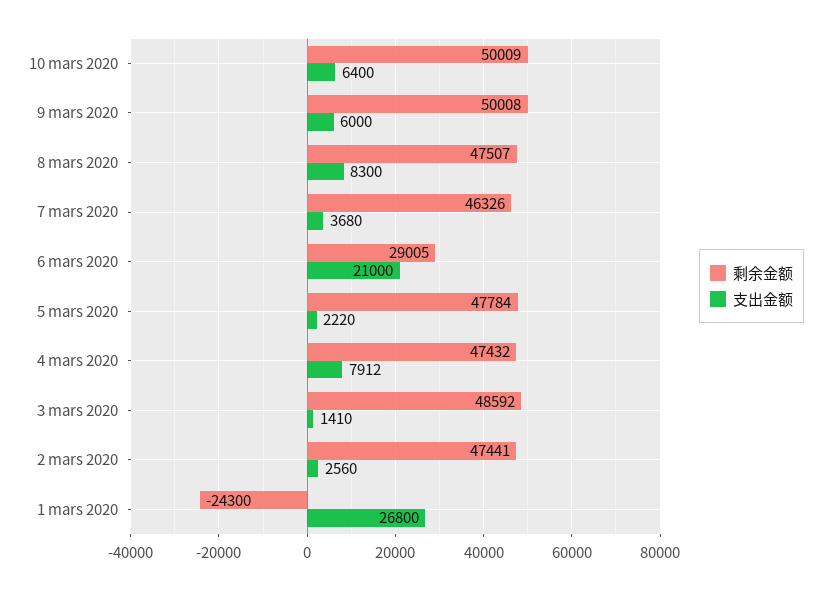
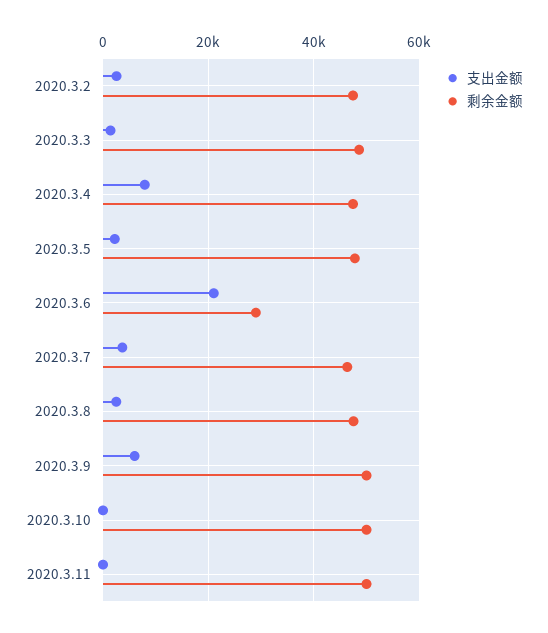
支出金额, 10 mars 2020: 6400 -> 0
支出金额, 8 mars 2020: 8300 -> 2000
剩余金额, 1 mars 2020: -24300 -> none
支出金额, 1 mars 2020: 26800 -> none
支出金额, 2020.3.11: none -> 0
剩余金额, 2020.3.11: none -> 50000

